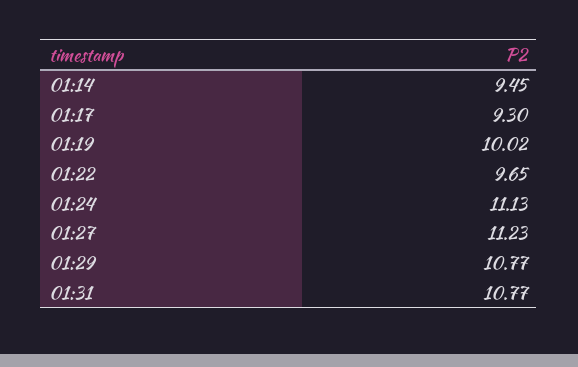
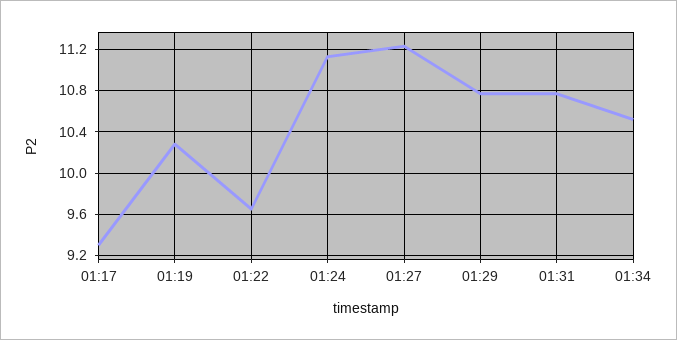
01:14: 9.45 -> none
01:19: 10.02 -> 10.3
01:34: none -> 10.5

